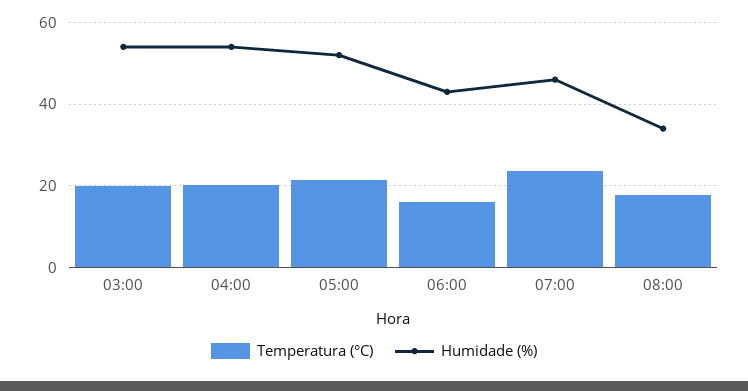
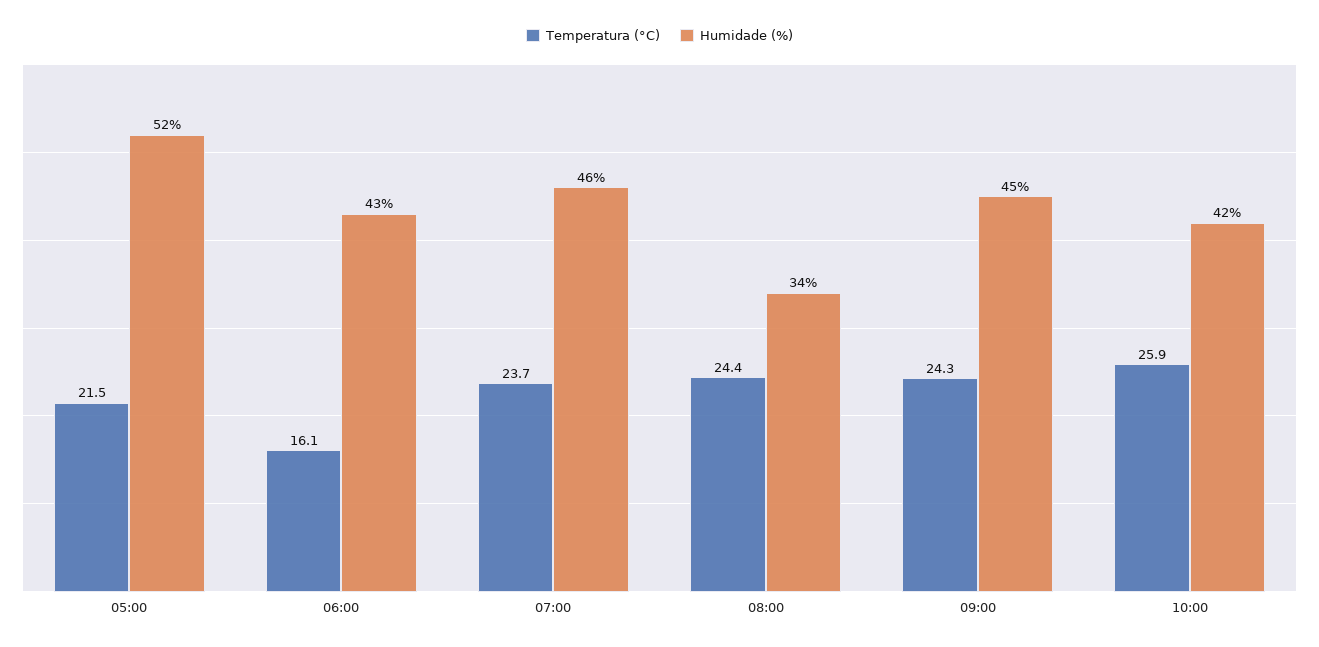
Temperatura (°C), 03:00: 20 -> none
Humidade (%), 03:00: 54 -> none
Temperatura (°C), 04:00: 20 -> none
Humidade (%), 04:00: 54 -> none
Temperatura (°C), 08:00: 18 -> 24.4
Temperatura (°C), 09:00: none -> 24.3
Humidade (%), 09:00: none -> 45
Temperatura (°C), 10:00: none -> 25.9
Humidade (%), 10:00: none -> 42

